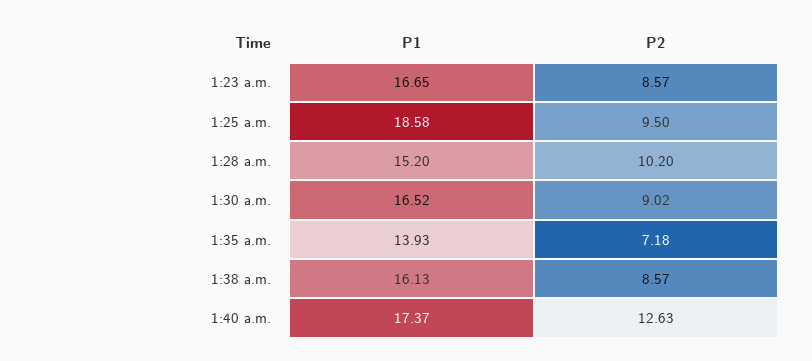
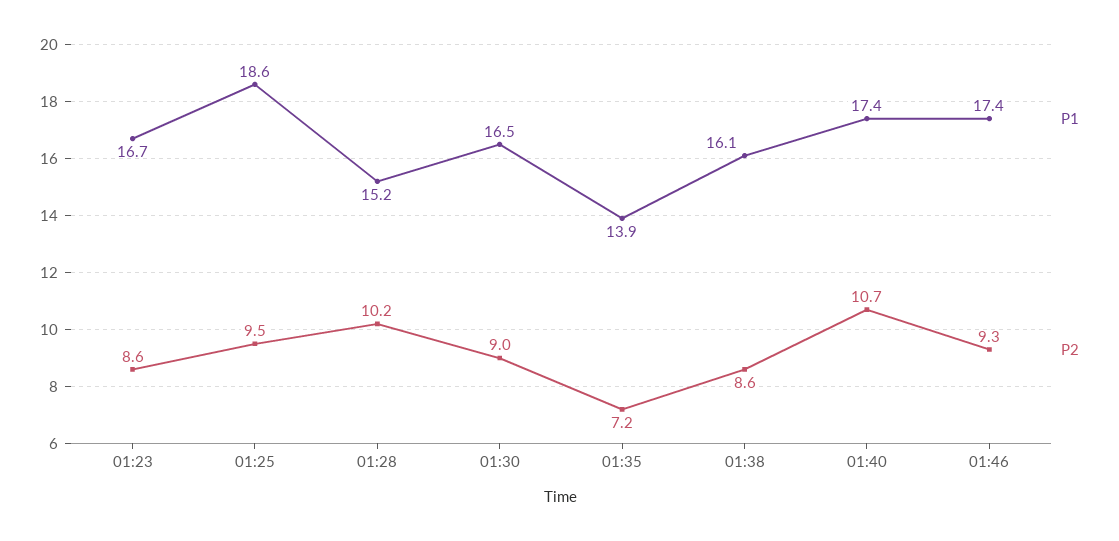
P2, 1:40 a.m.: 12.63 -> 10.7
P1, 01:46: none -> 17.4
P2, 01:46: none -> 9.3

